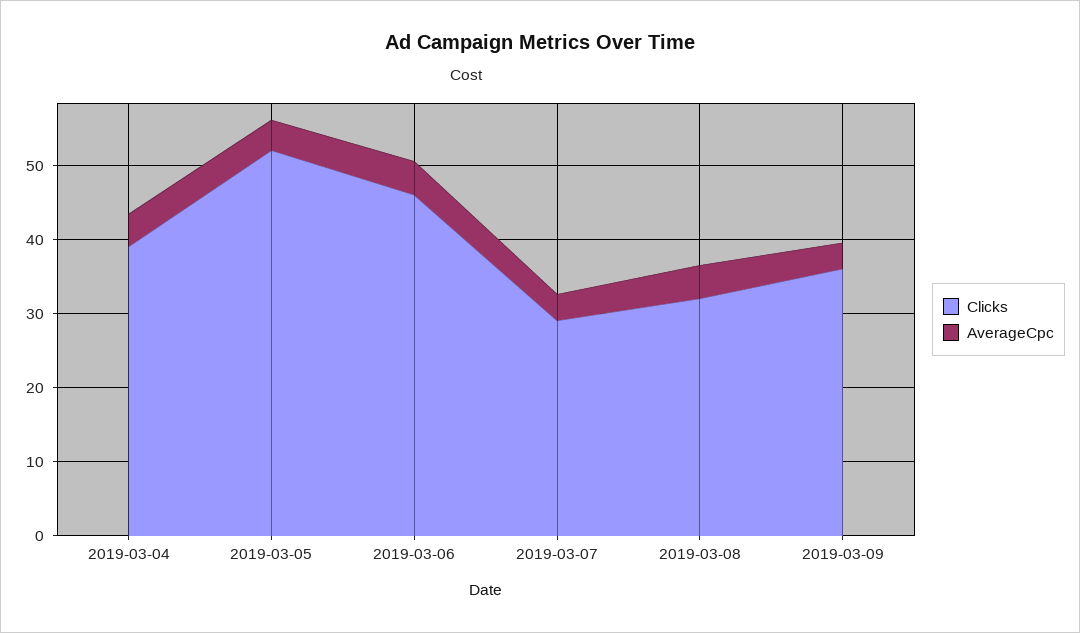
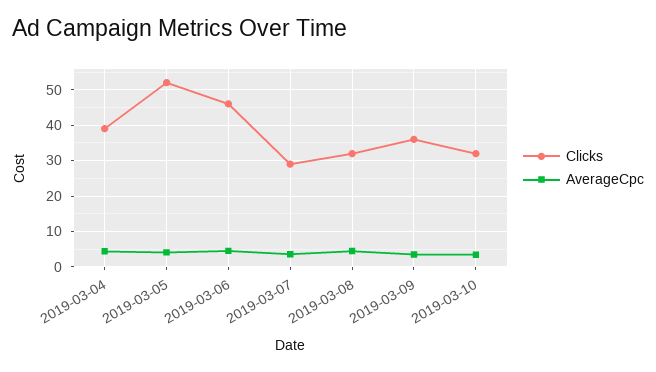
Clicks, 2019-03-10: none -> 32
AverageCpc, 2019-03-10: none -> 4

